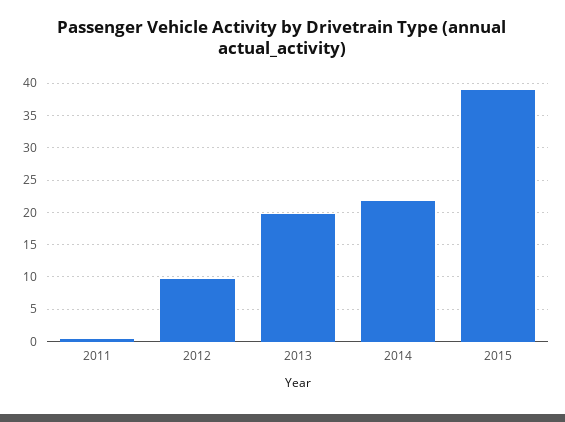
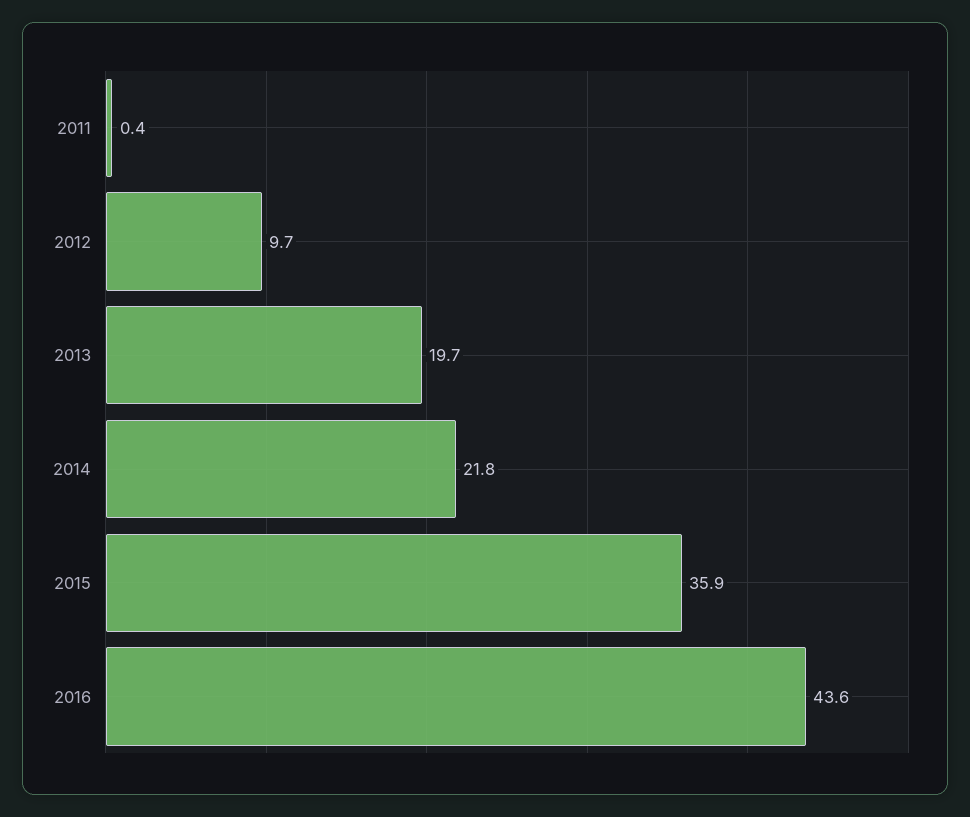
2015: 39 -> 35.9
2016: none -> 43.6

